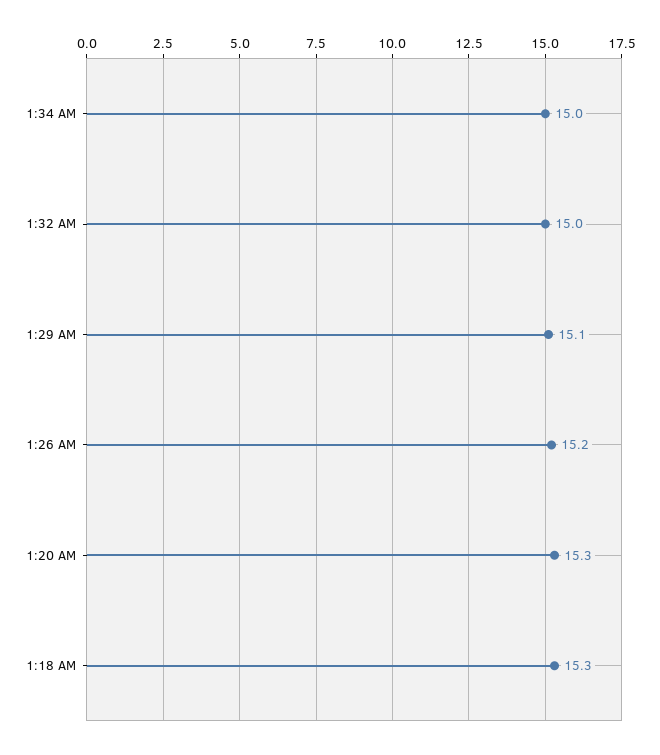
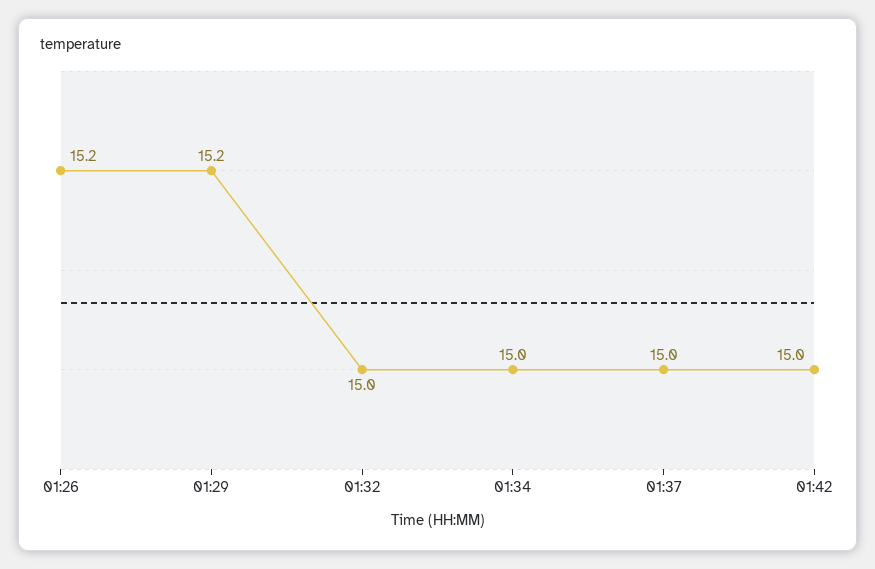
1:29 AM: 15.1 -> 15.2
1:20 AM: 15.3 -> none
1:18 AM: 15.3 -> none
01:37: none -> 15
01:42: none -> 15

